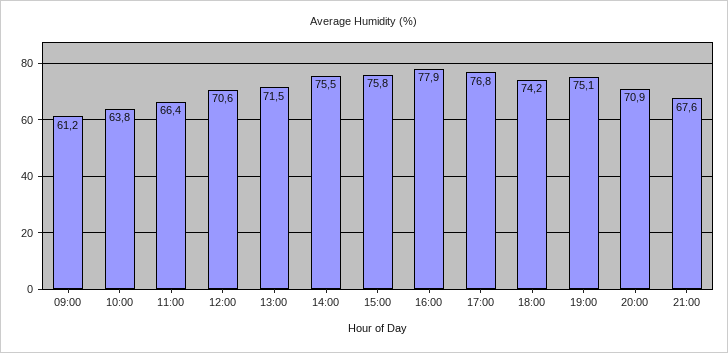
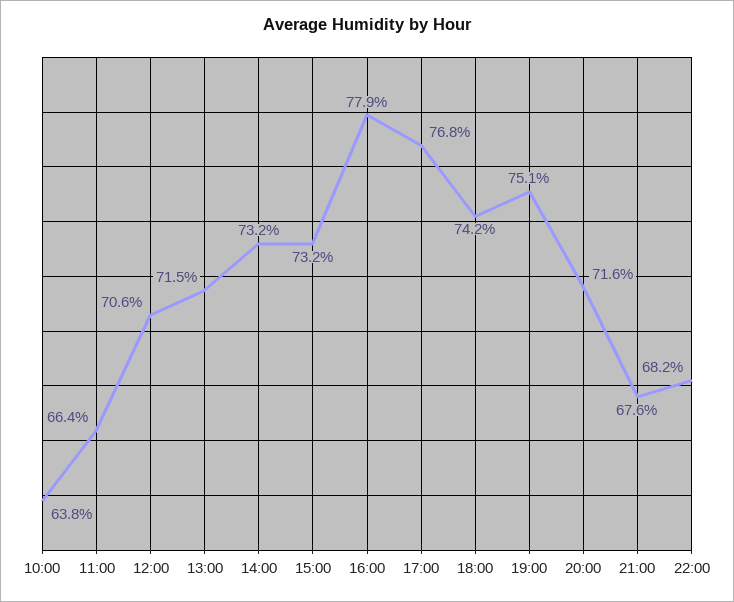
09:00: 61.2 -> none
14:00: 75.5 -> 73.2
15:00: 75.8 -> 73.2
20:00: 70.9 -> 71.6
22:00: none -> 68.2

